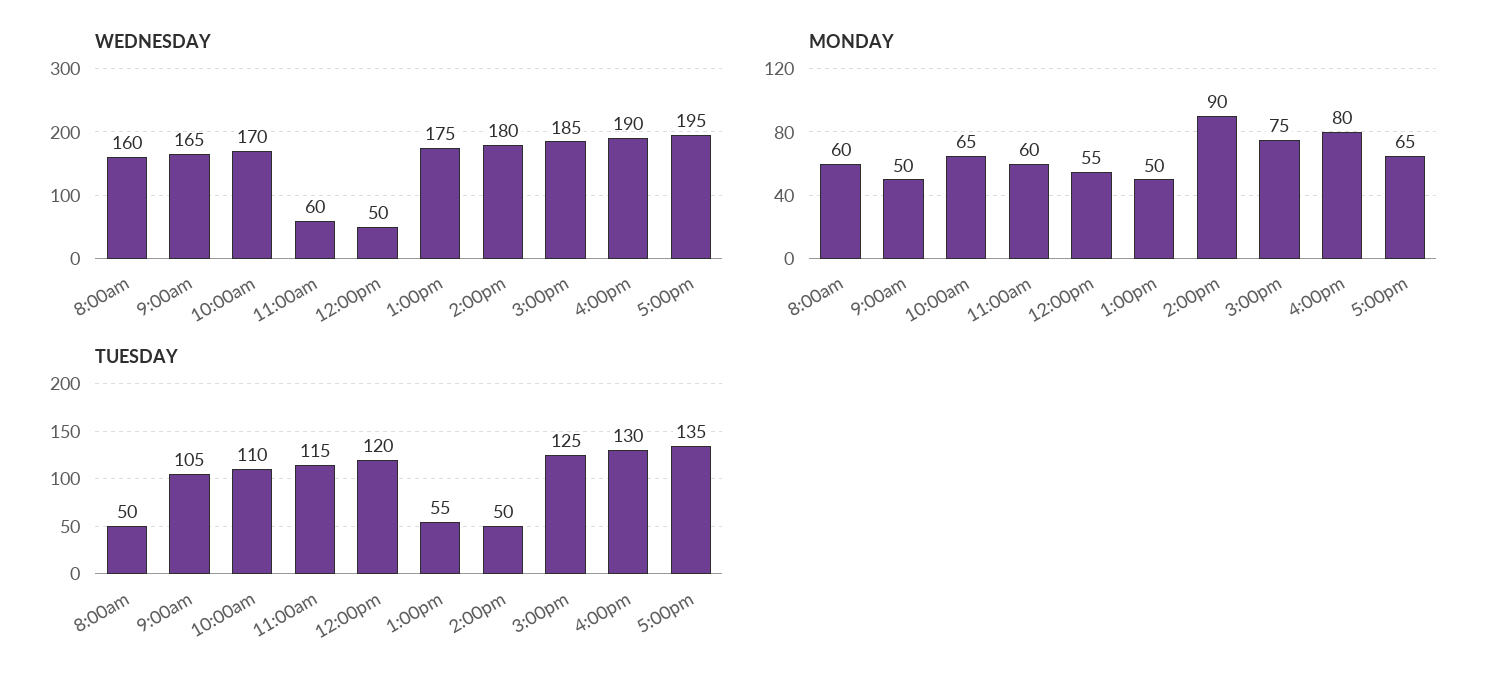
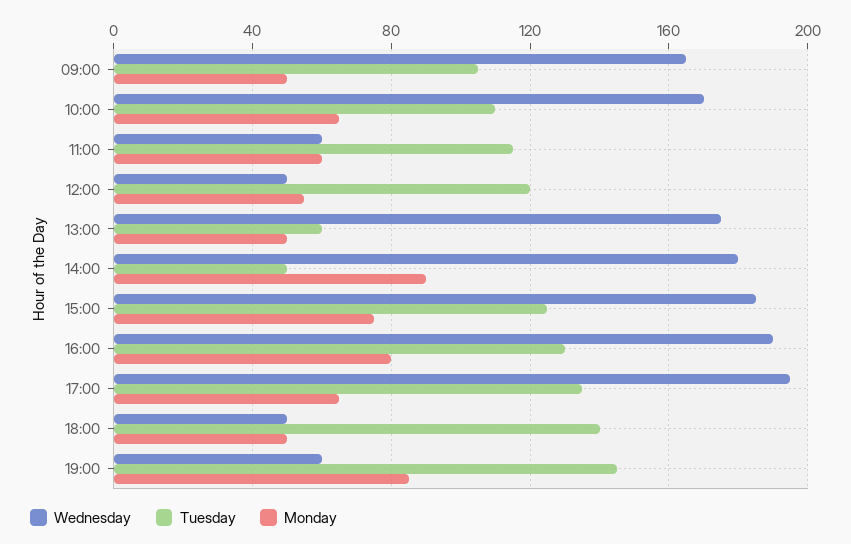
WEDNESDAY, 8:00am: 160 -> none
MONDAY, 8:00am: 60 -> none
TUESDAY, 8:00am: 50 -> none
TUESDAY, 1:00pm: 55 -> 60
WEDNESDAY, 18:00: none -> 50
TUESDAY, 18:00: none -> 140
MONDAY, 18:00: none -> 50
WEDNESDAY, 19:00: none -> 60
TUESDAY, 19:00: none -> 145
MONDAY, 19:00: none -> 85

